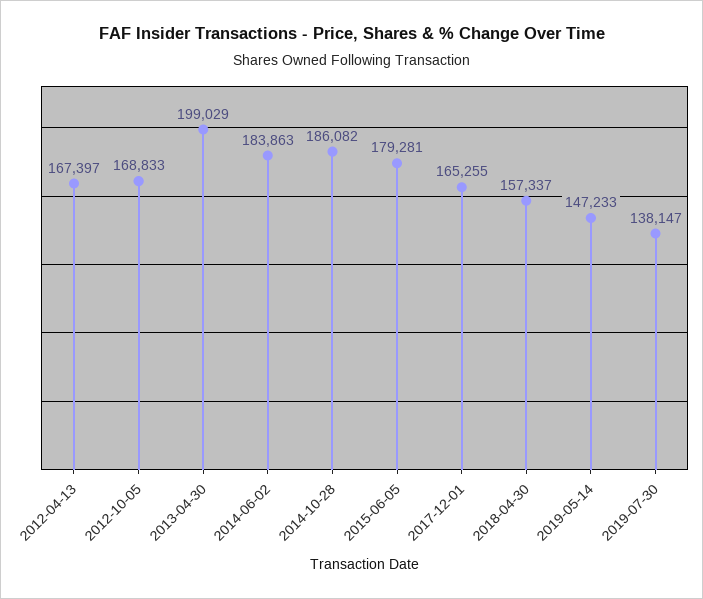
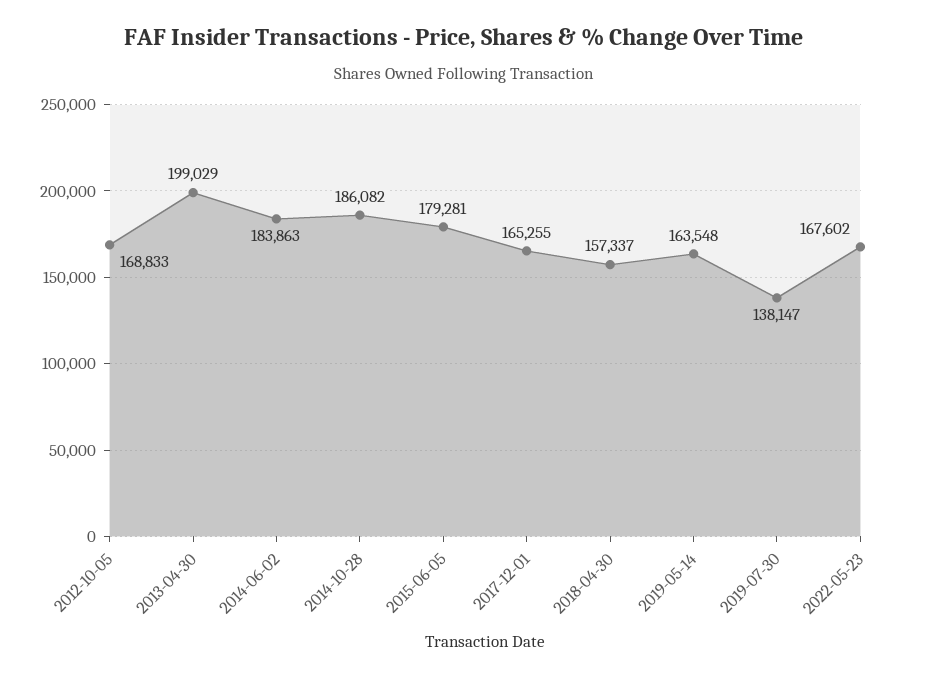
2012-04-13: 167397 -> none
2019-05-14: 147233 -> 163548
2022-05-23: none -> 167602

